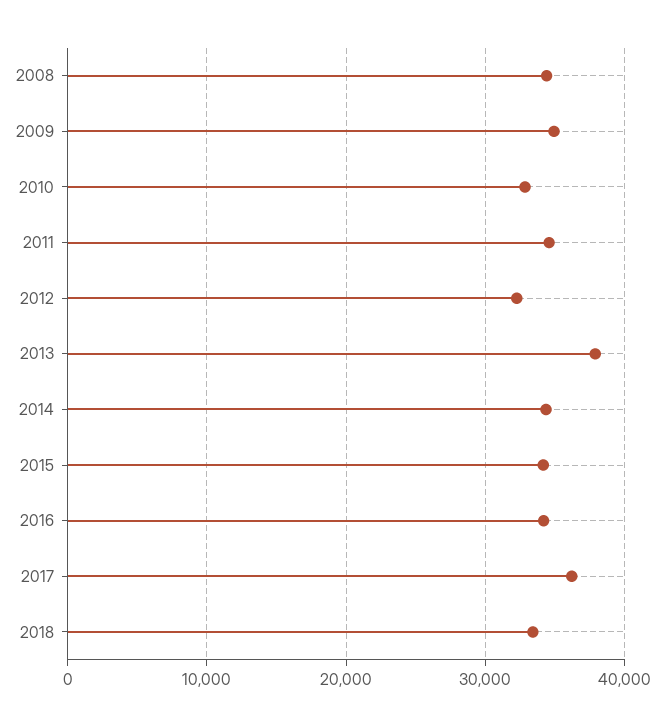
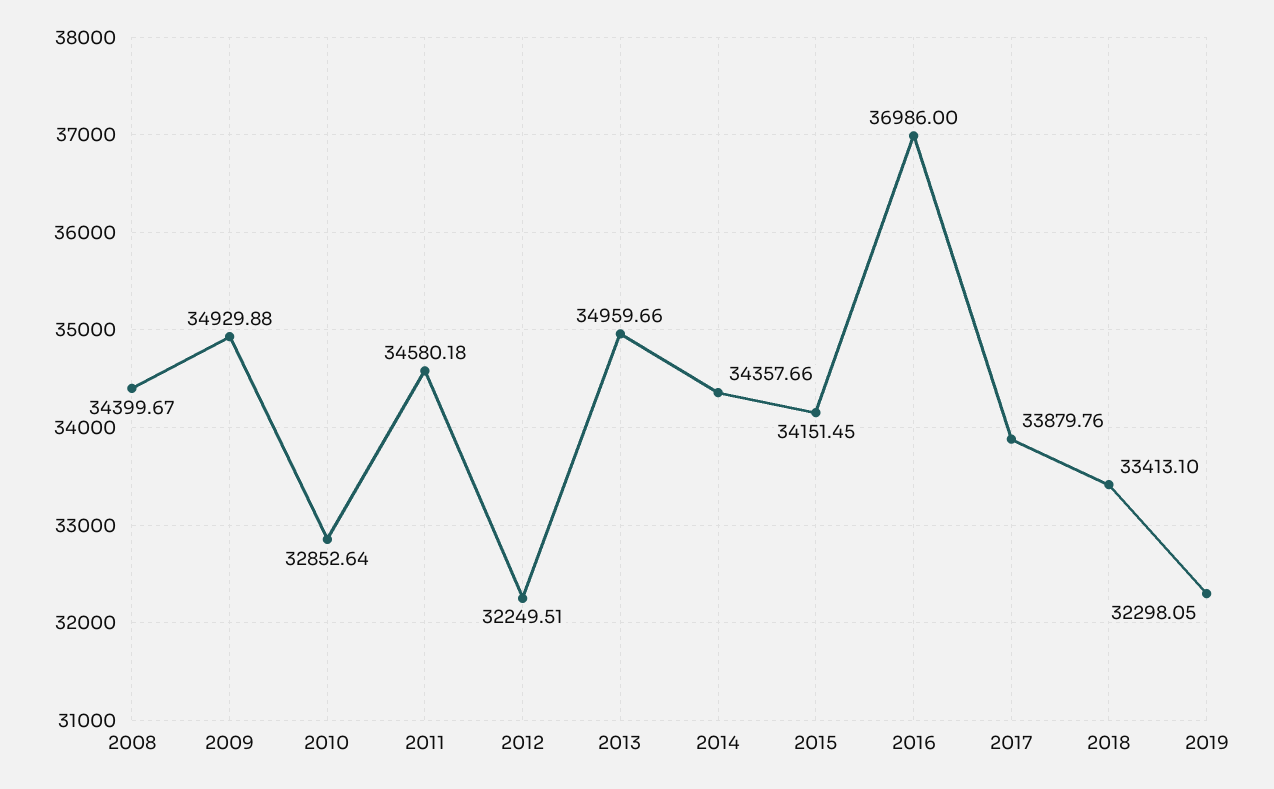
2013: 38000 -> 34959.66
2016: 34000 -> 36986
2017: 36000 -> 33879.76
2019: none -> 32298.05

